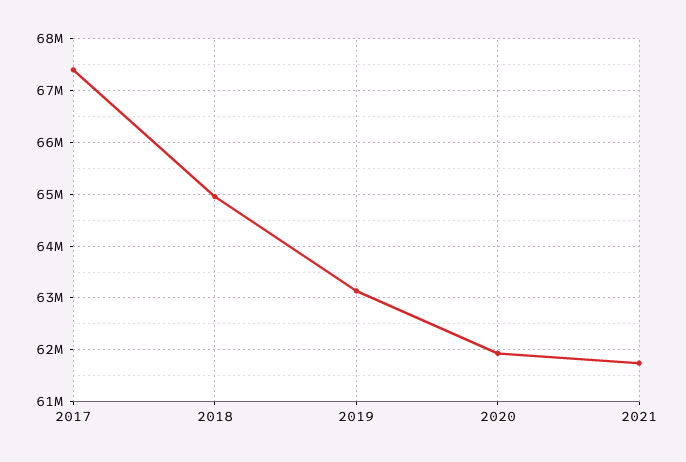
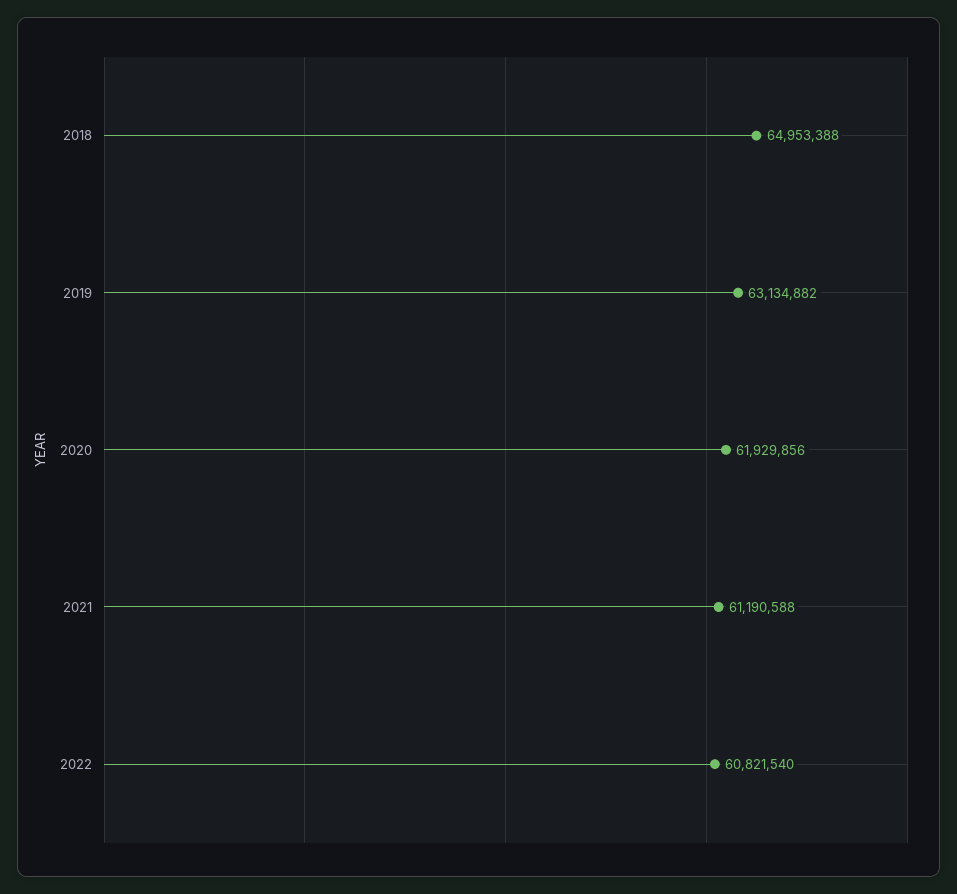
2017: 67400000 -> none
2021: 61800000 -> 61190588
2022: none -> 60821540

